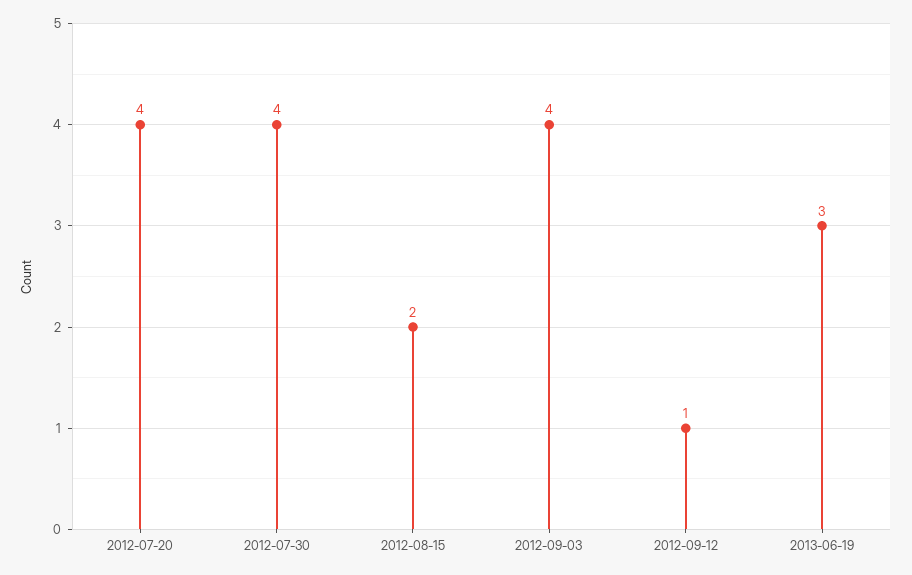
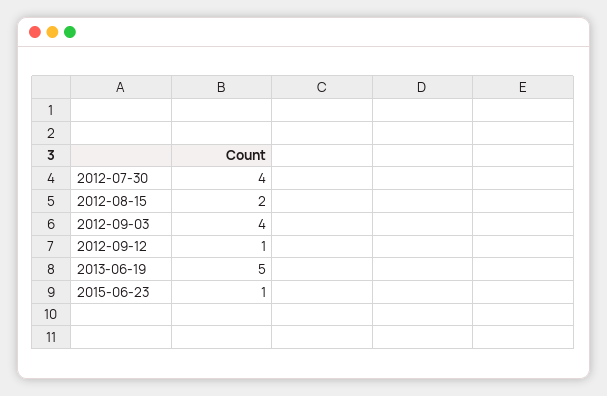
2012-07-20: 4 -> none
2013-06-19: 3 -> 5
2015-06-23: none -> 1

